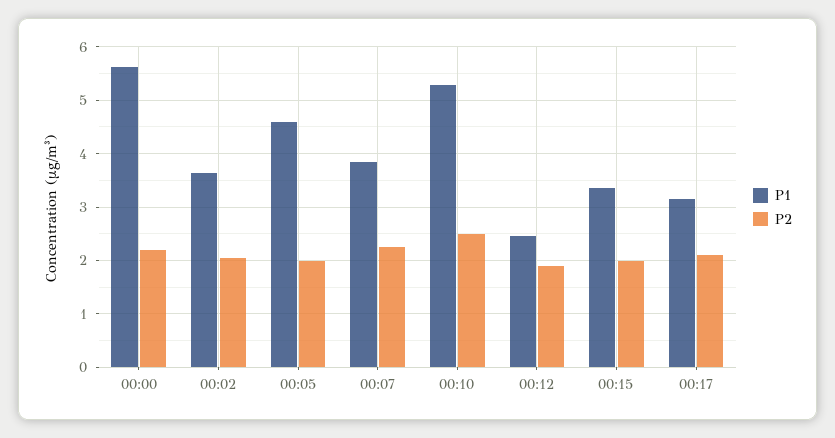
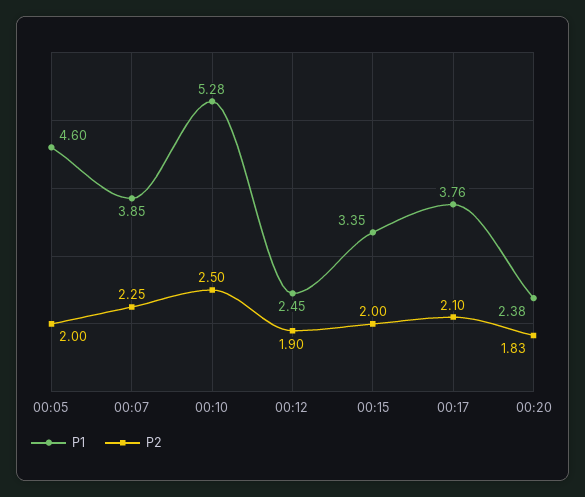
P1, 00:00: 5.6 -> none
P2, 00:00: 2.2 -> none
P1, 00:02: 3.6 -> none
P2, 00:02: 2 -> none
P1, 00:17: 3.2 -> 3.76
P1, 00:20: none -> 2.38
P2, 00:20: none -> 1.83

